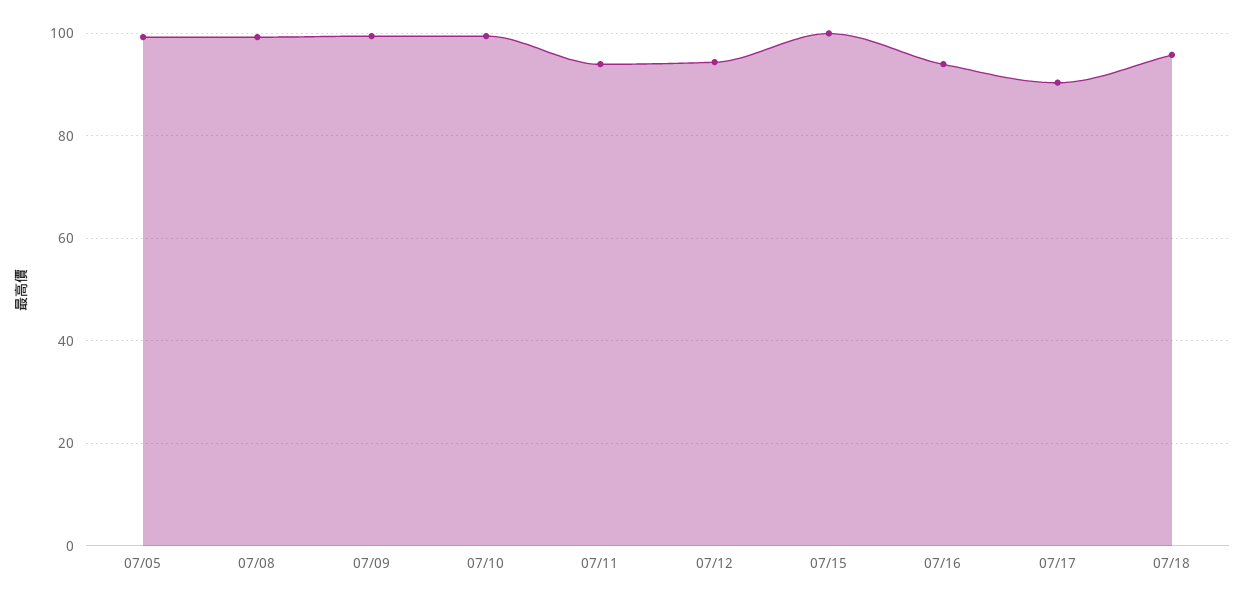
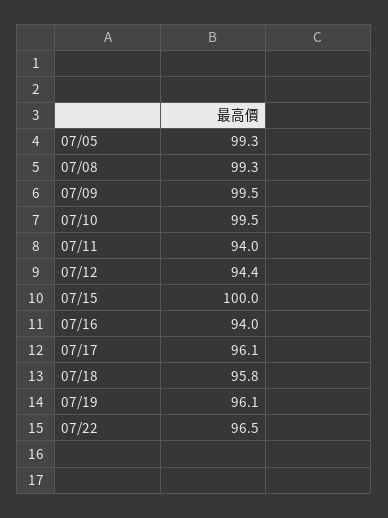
07/17: 90 -> 96.1
07/19: none -> 96.1
07/22: none -> 96.5

